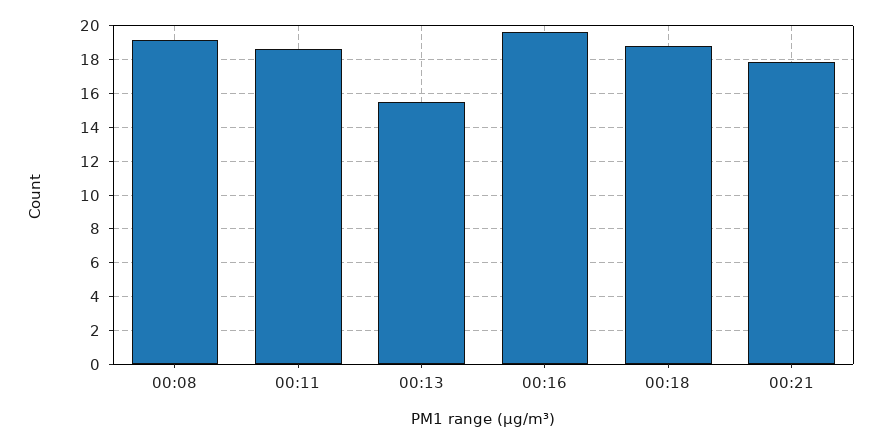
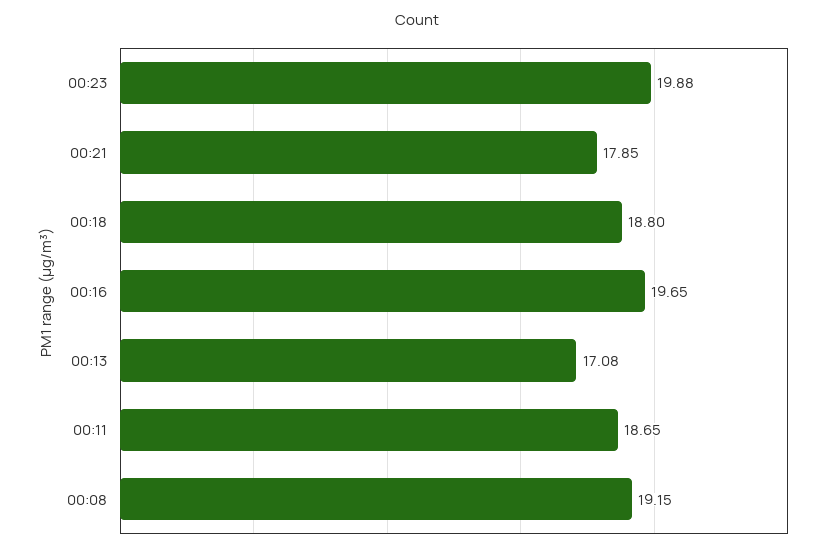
00:13: 15.5 -> 17.08
00:23: none -> 19.88

